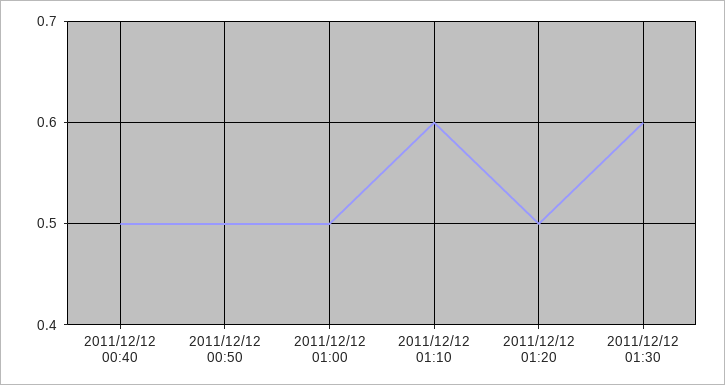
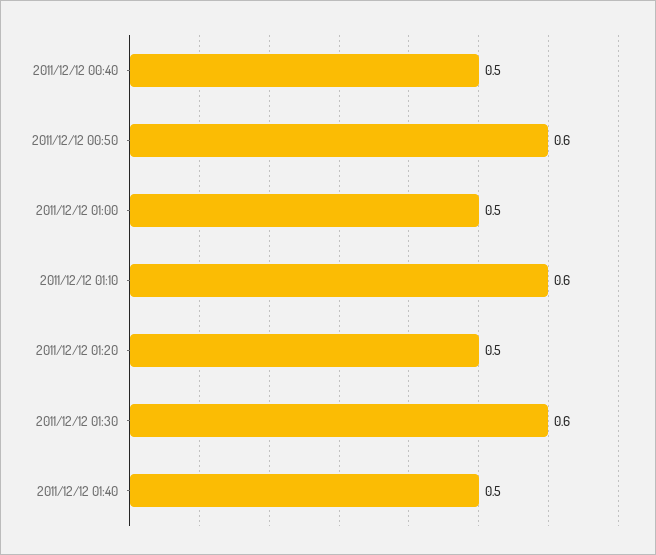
2011/12/12 00:50: 0.5 -> 0.6
2011/12/12 01:40: none -> 0.5

